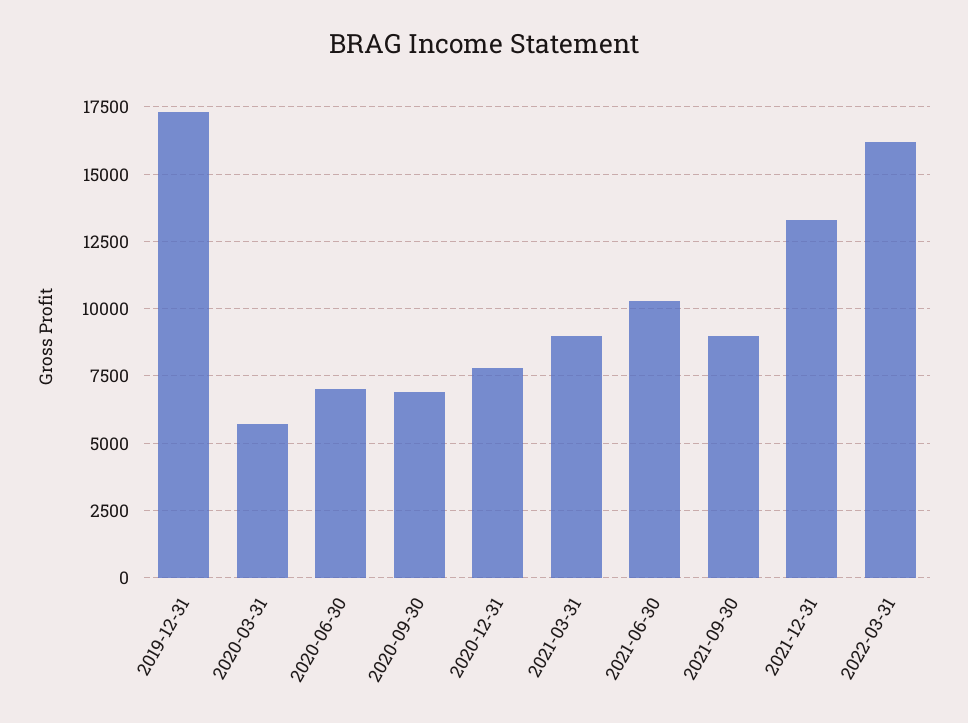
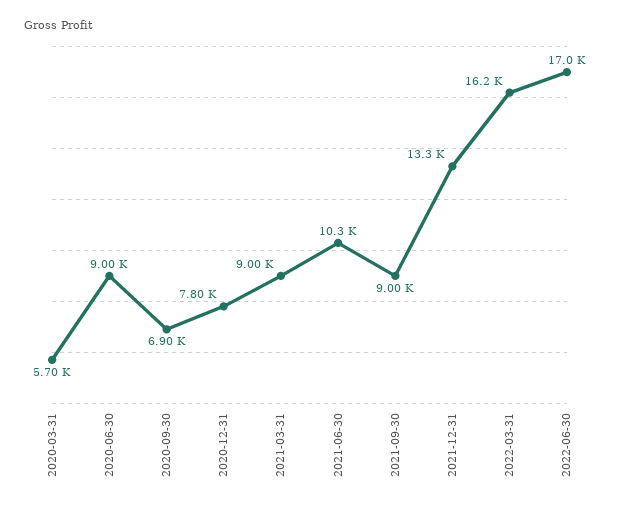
2019-12-31: 17250 -> none
2020-06-30: 7000 -> 9000
2022-06-30: none -> 17000

